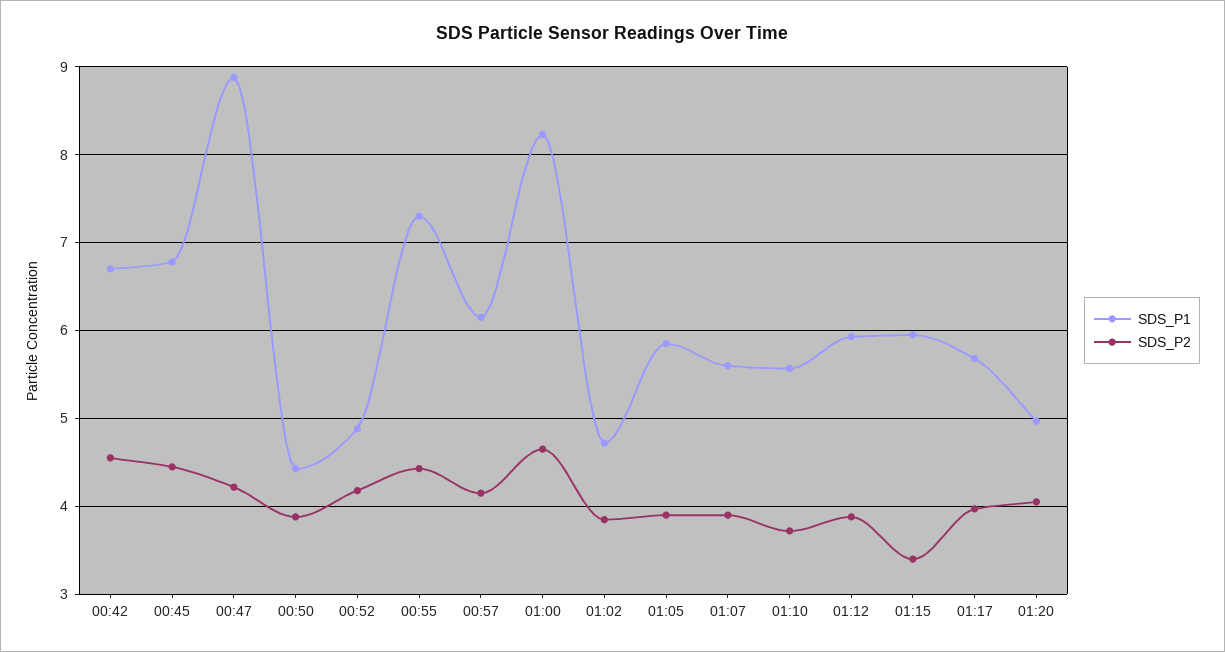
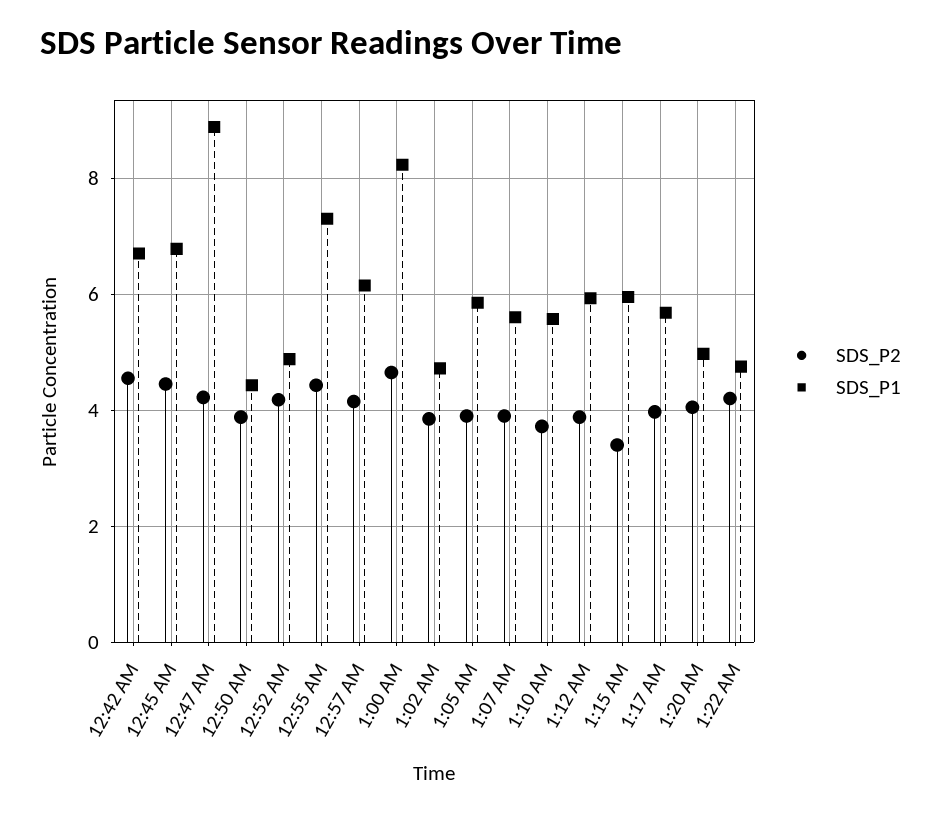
SDS_P2, 1:22 AM: none -> 4.2
SDS_P1, 1:22 AM: none -> 4.8

